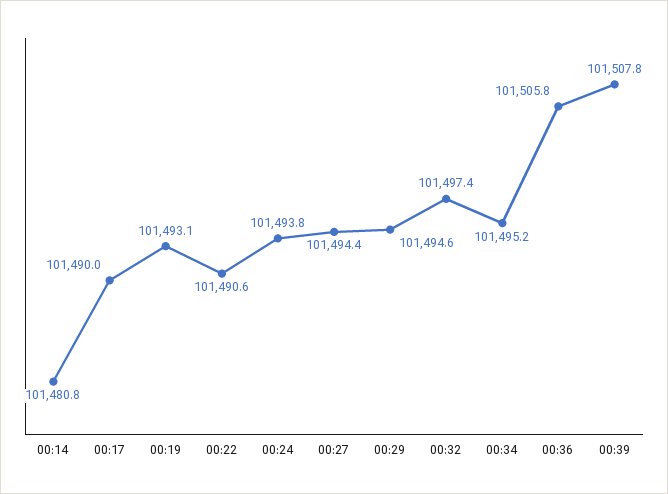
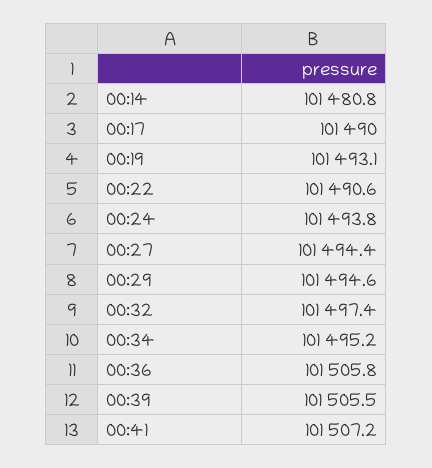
00:39: 101507.8 -> 101505.5
00:41: none -> 101507.2

